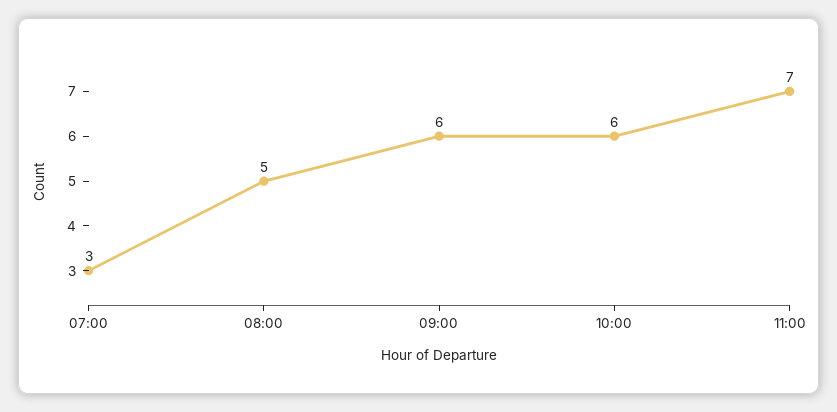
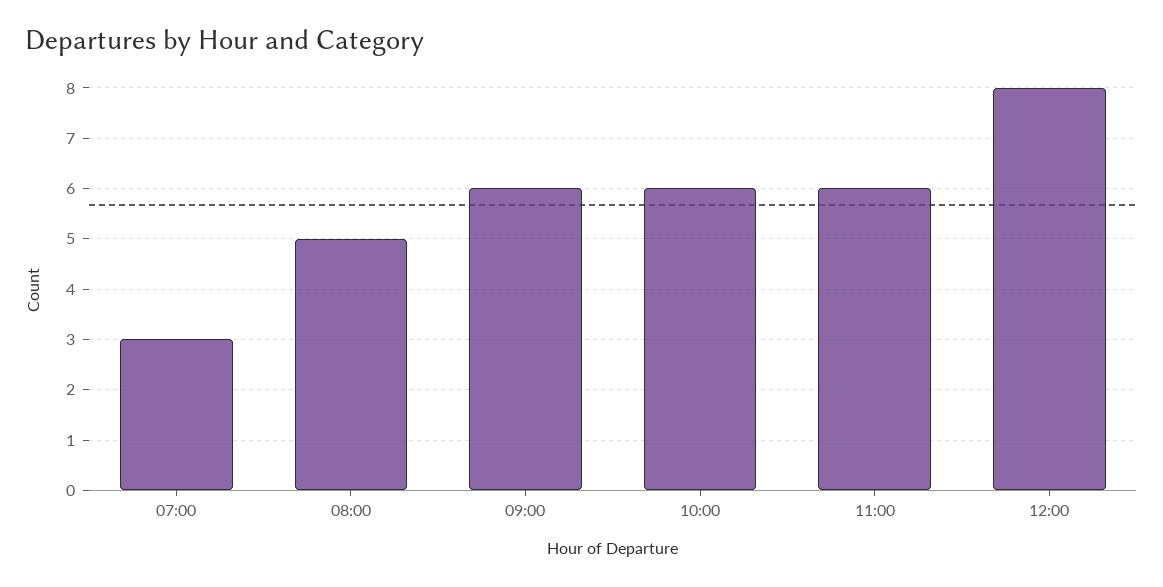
11:00: 7 -> 6
12:00: none -> 8

